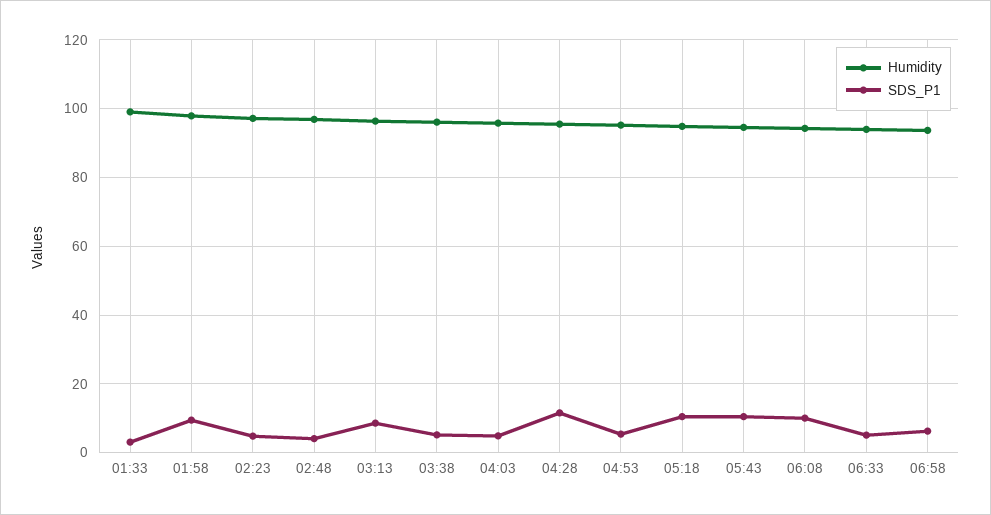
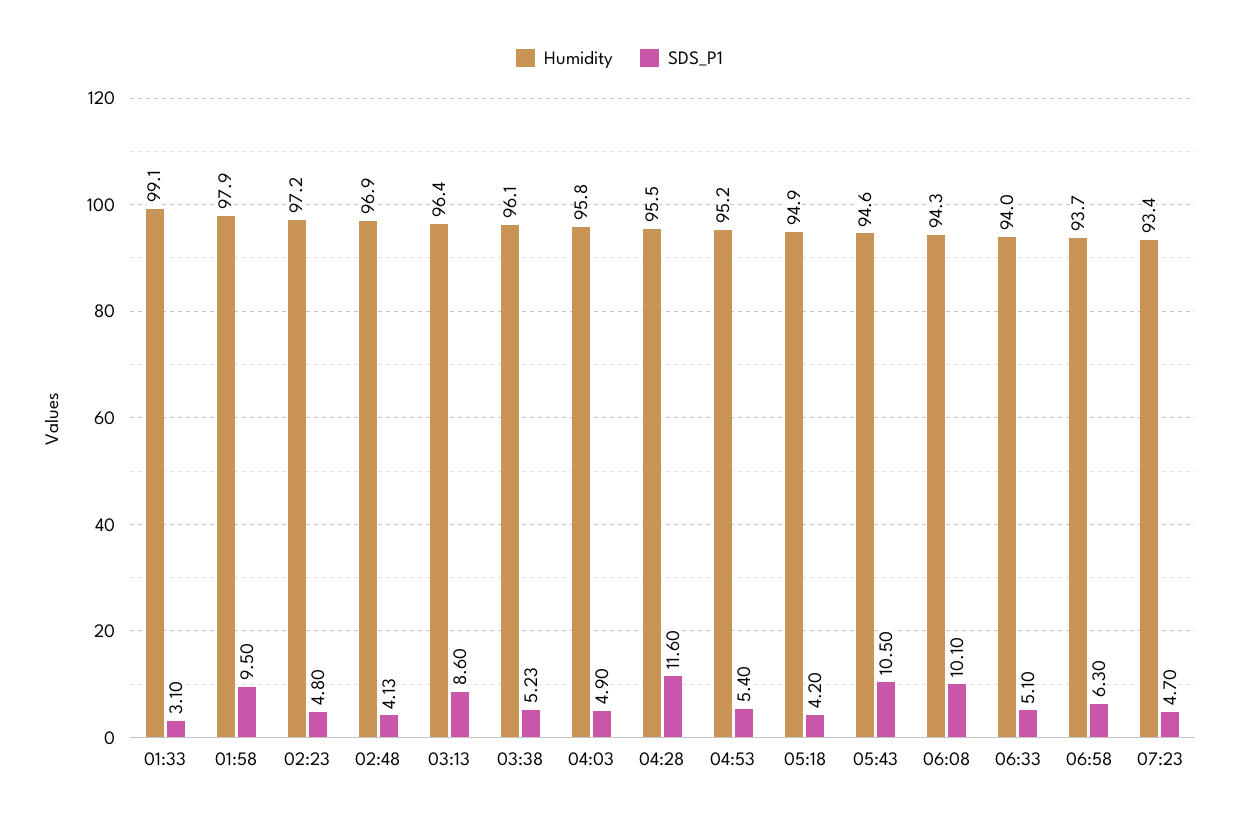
SDS_P1, 05:18: 10 -> 4.2
Humidity, 07:23: none -> 93.4
SDS_P1, 07:23: none -> 4.7

